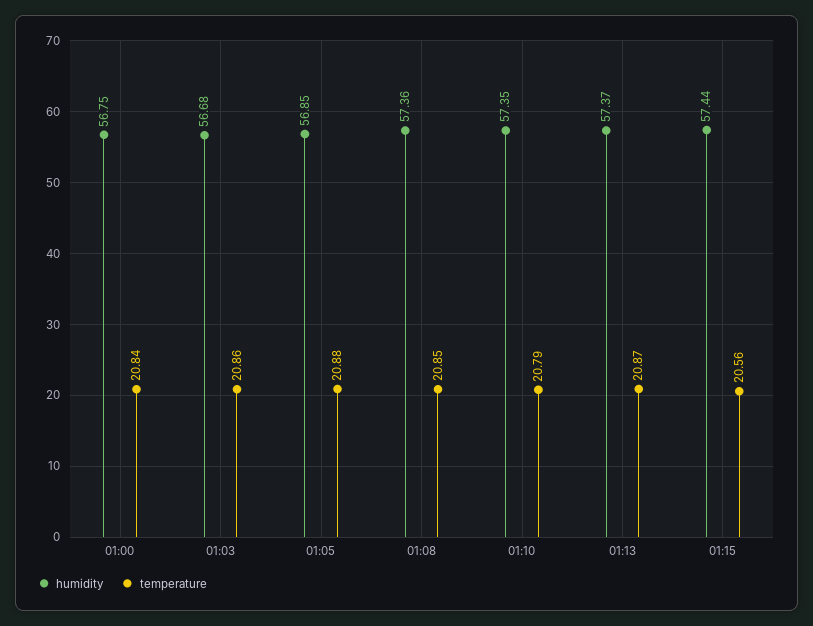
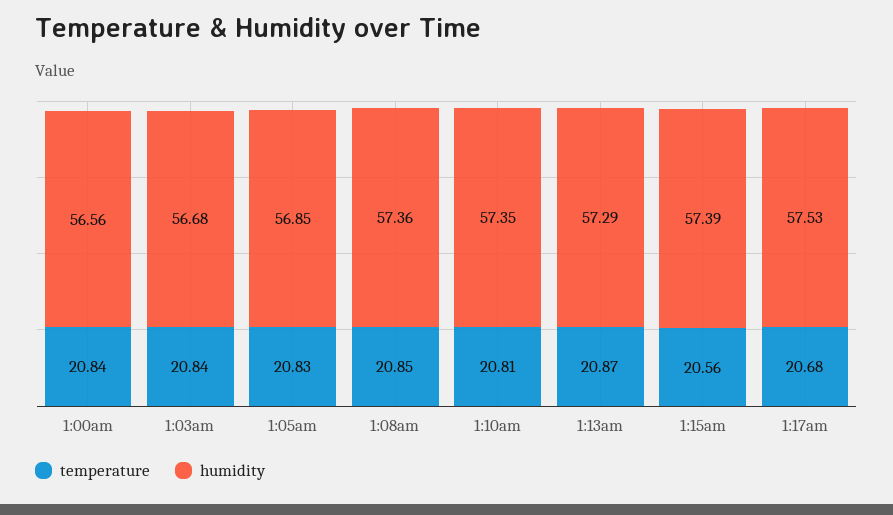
humidity, 01:00: 56.75 -> 56.56
temperature, 01:03: 20.86 -> 20.84
temperature, 01:05: 20.88 -> 20.83
temperature, 01:10: 20.79 -> 20.81
humidity, 01:13: 57.37 -> 57.29
humidity, 01:15: 57.44 -> 57.39
temperature, 1:17am: none -> 20.68
humidity, 1:17am: none -> 57.53

